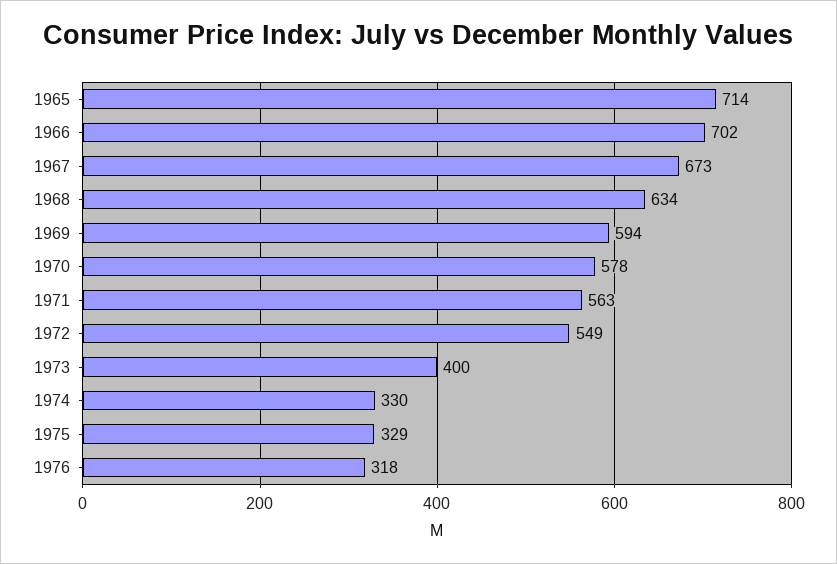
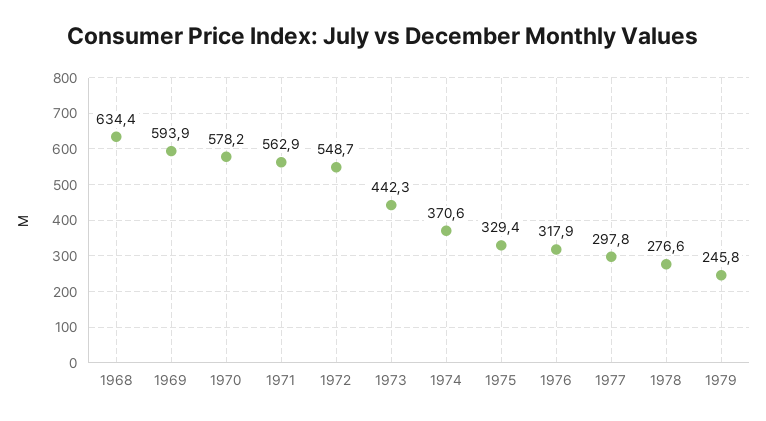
1965: 714 -> none
1966: 702 -> none
1967: 673 -> none
1973: 400 -> 442.3
1974: 330 -> 370.6
1977: none -> 297.8
1978: none -> 276.6
1979: none -> 245.8

